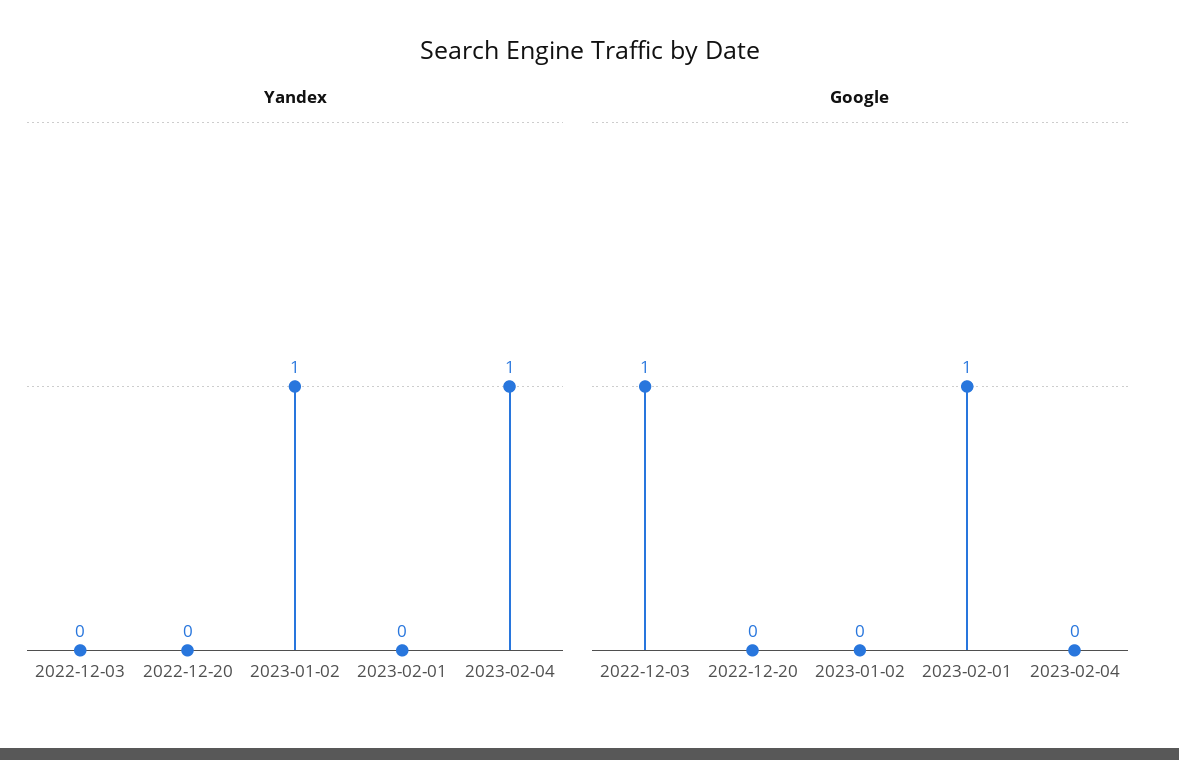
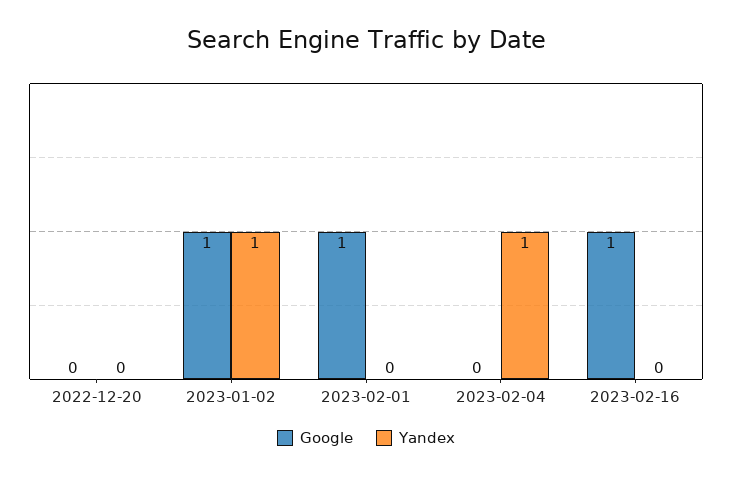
Yandex, 2022-12-03: 0 -> none
Google, 2022-12-03: 1 -> none
Google, 2023-01-02: 0 -> 1
Google, 2023-02-16: none -> 1
Yandex, 2023-02-16: none -> 0

